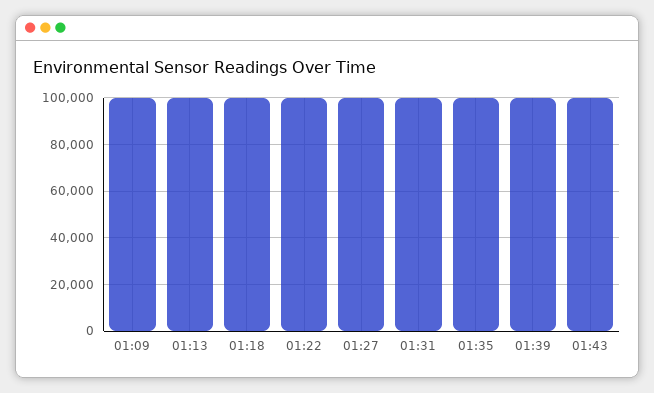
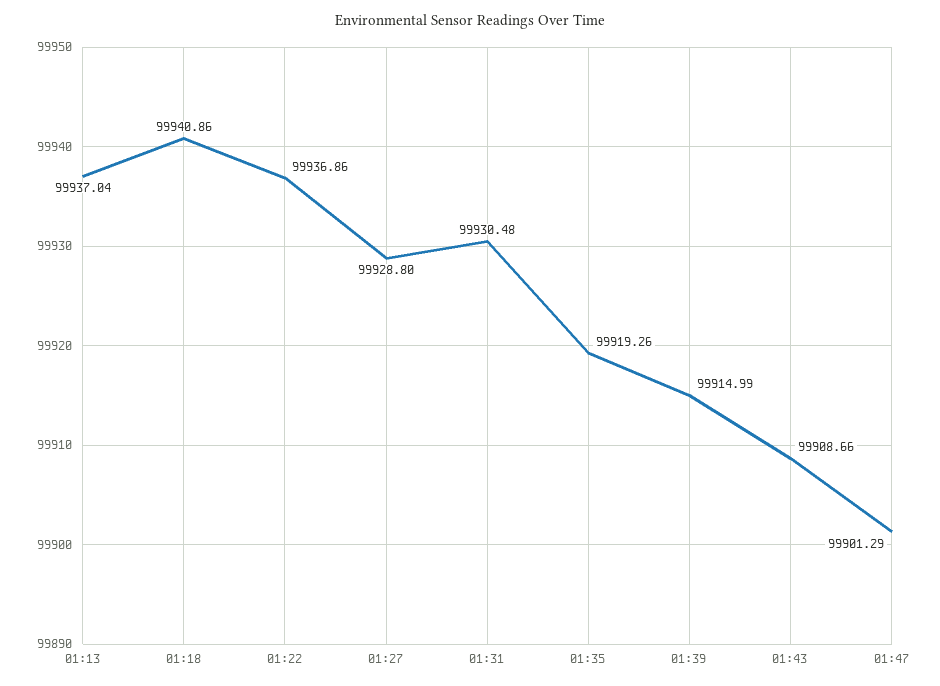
01:09: 100000 -> none
01:47: none -> 99901.29

